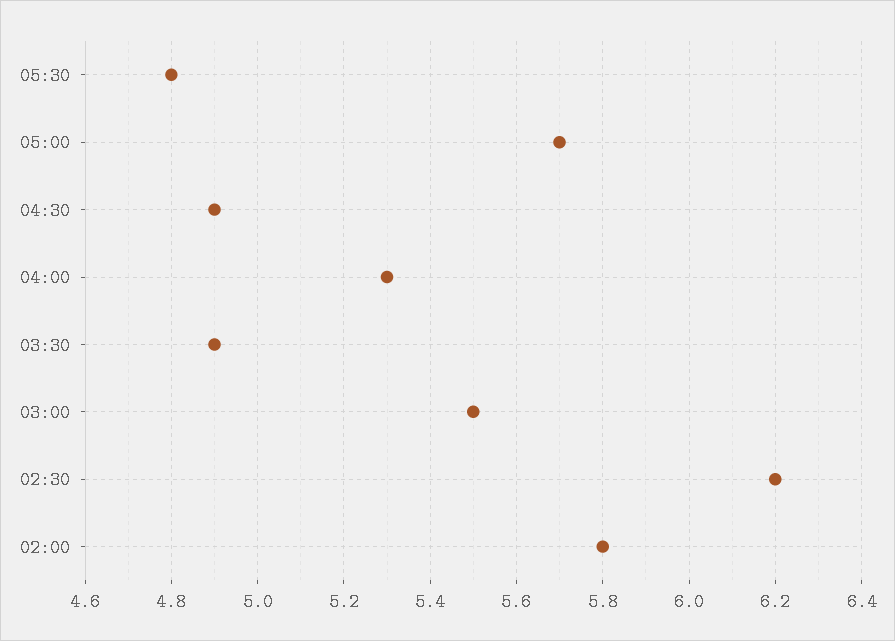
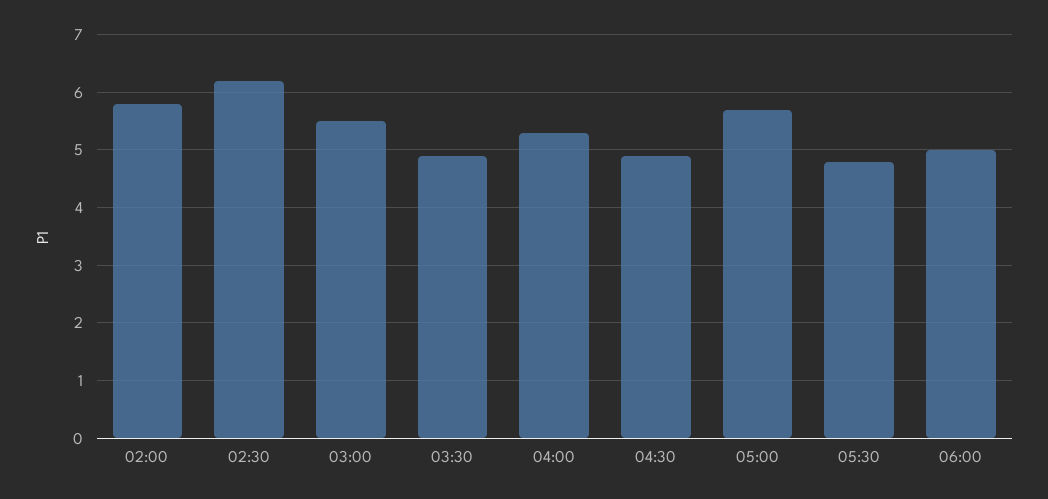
06:00: none -> 5

